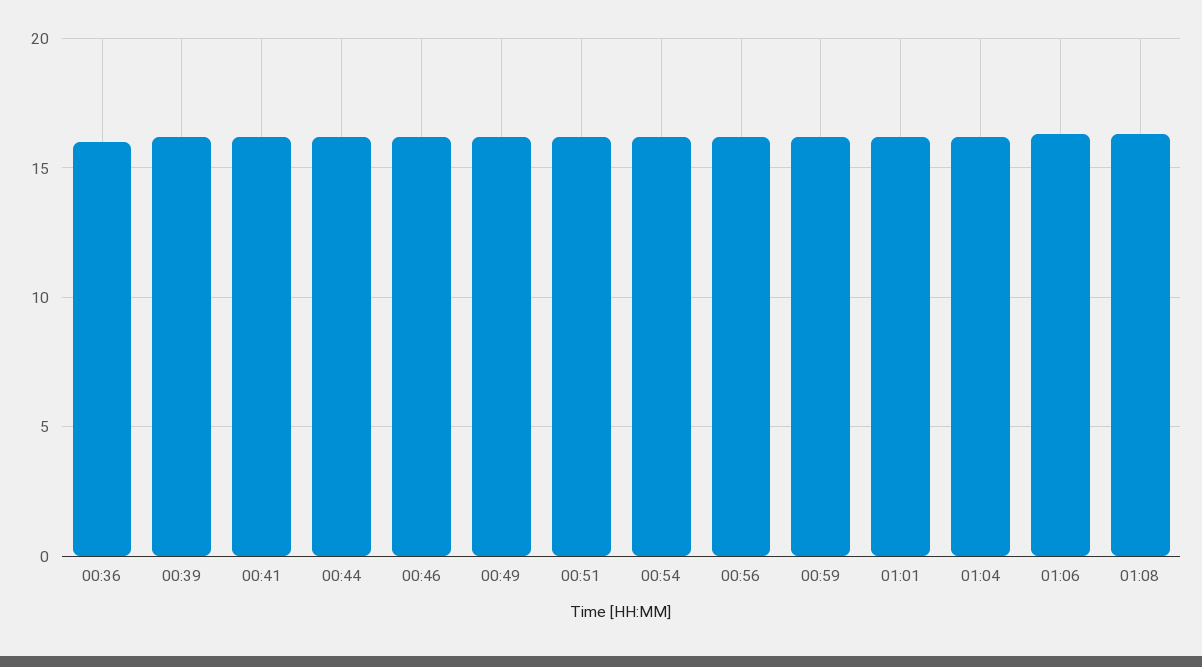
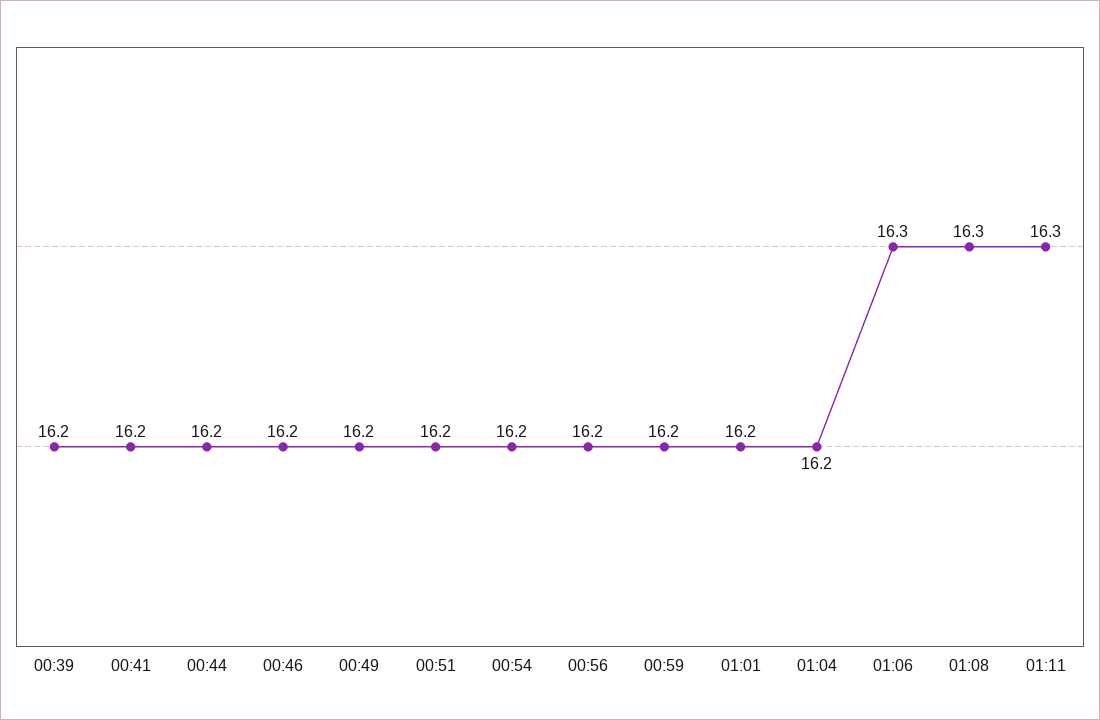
00:36: 16 -> none
01:11: none -> 16.3

